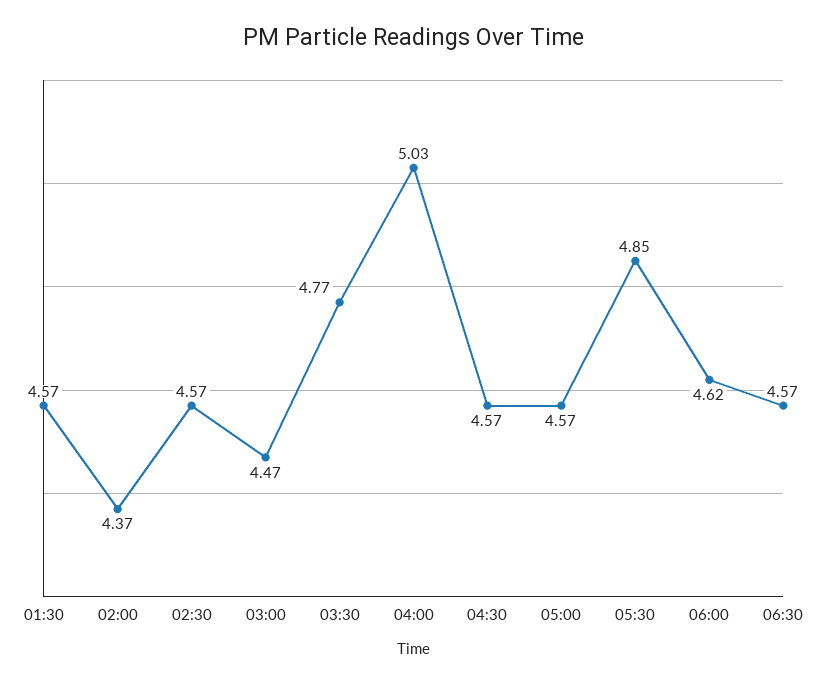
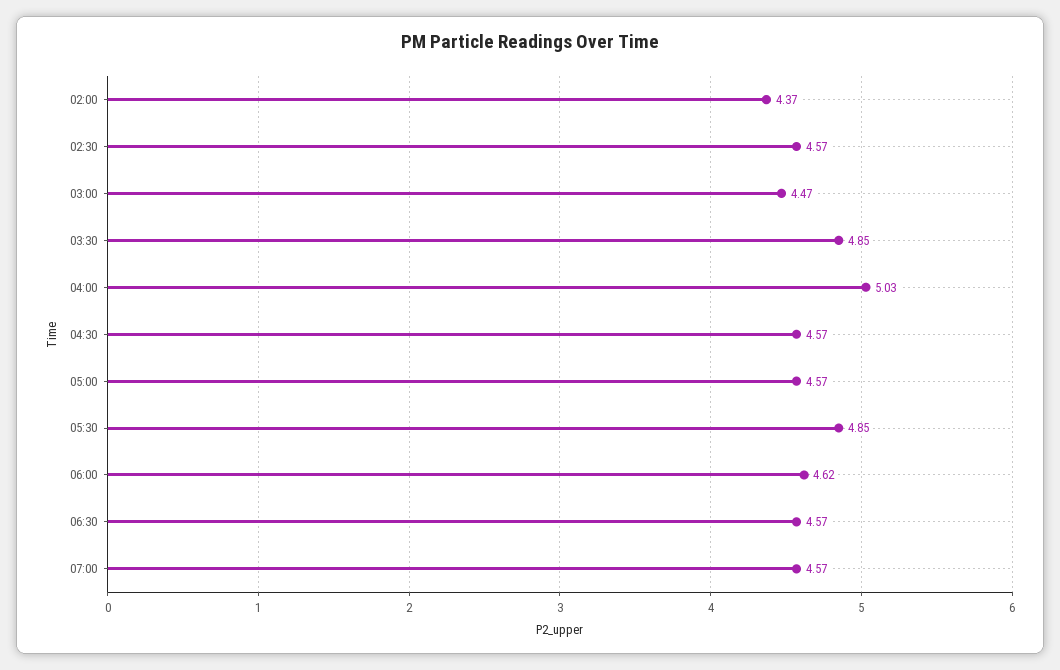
01:30: 4.57 -> none
03:30: 4.77 -> 4.85
07:00: none -> 4.57

